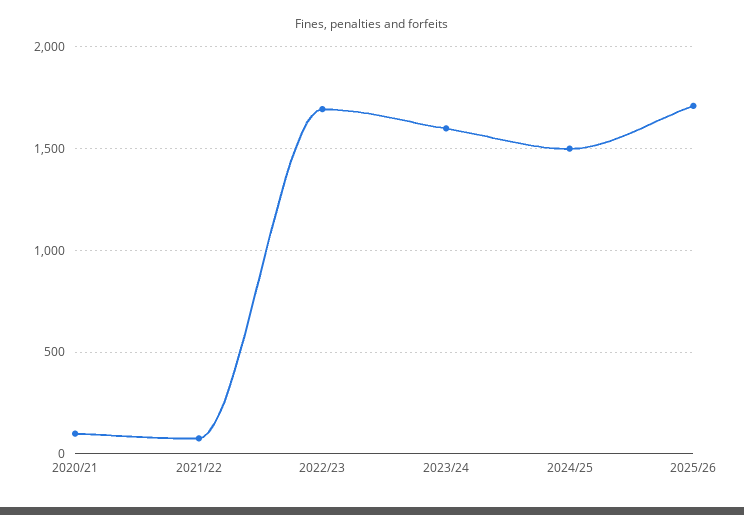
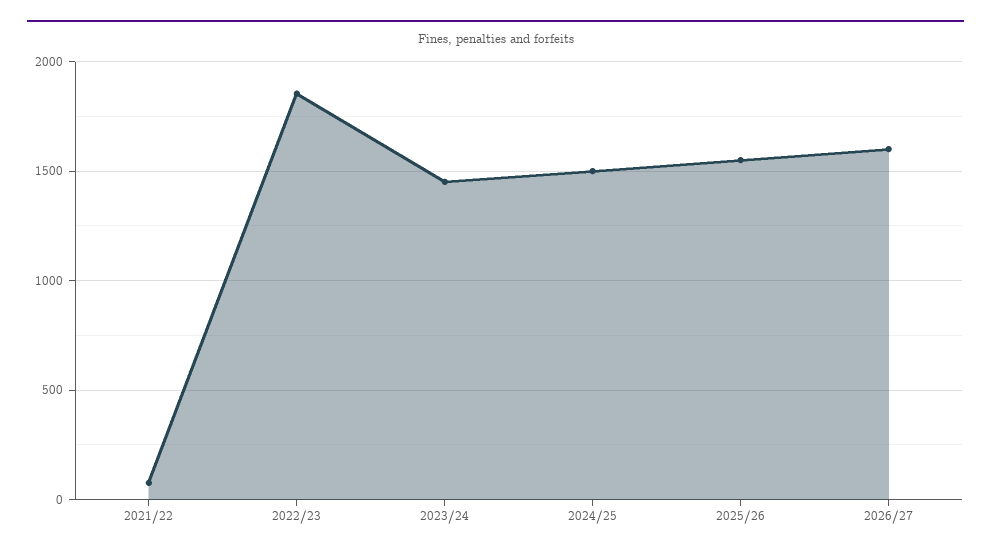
2020/21: 100 -> none
2022/23: 1700 -> 1850
2023/24: 1600 -> 1450
2025/26: 1700 -> 1550
2026/27: none -> 1600

